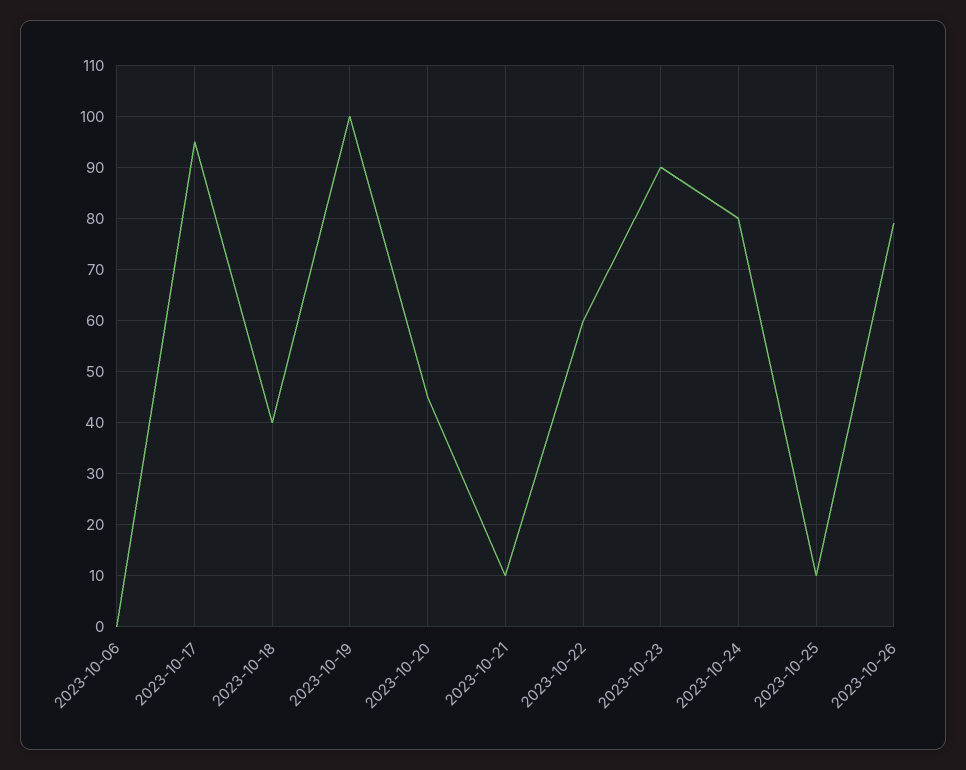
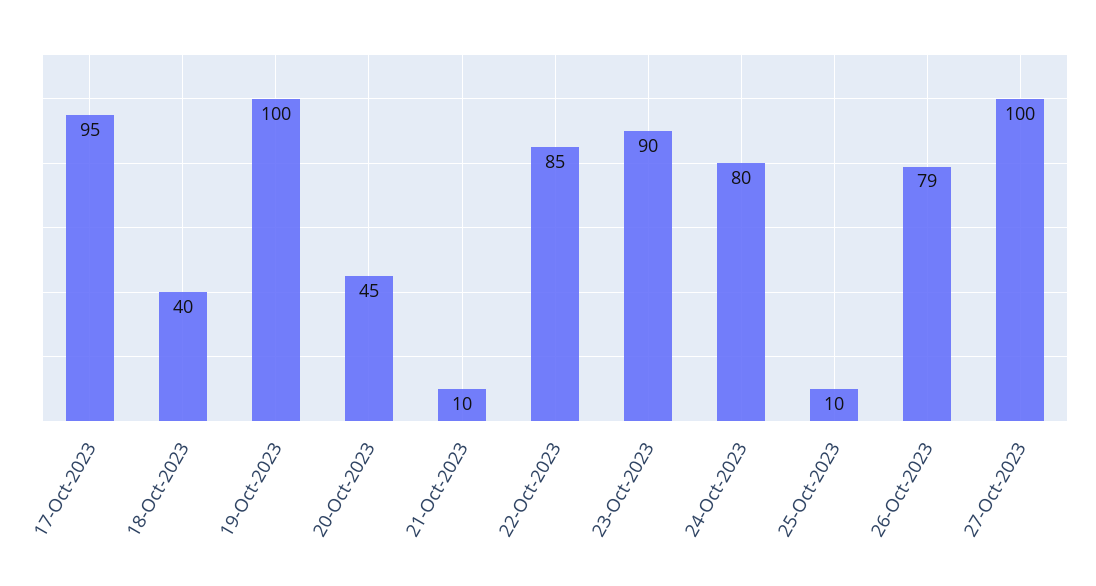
2023-10-06: 0 -> none
2023-10-22: 60 -> 85
27-Oct-2023: none -> 100

